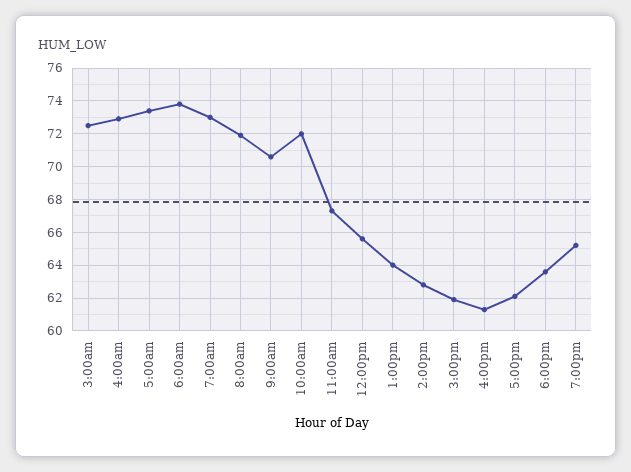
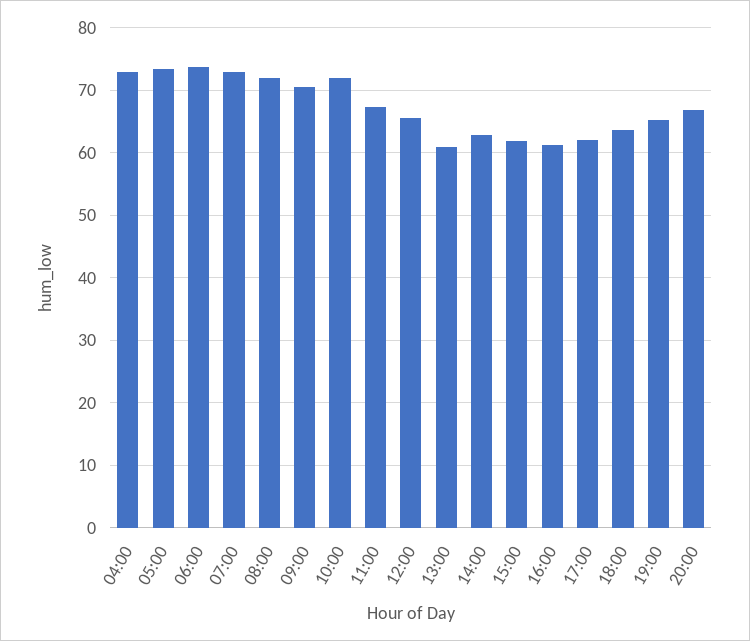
3:00am: 72.5 -> none
1:00pm: 64 -> 61
20:00: none -> 67

